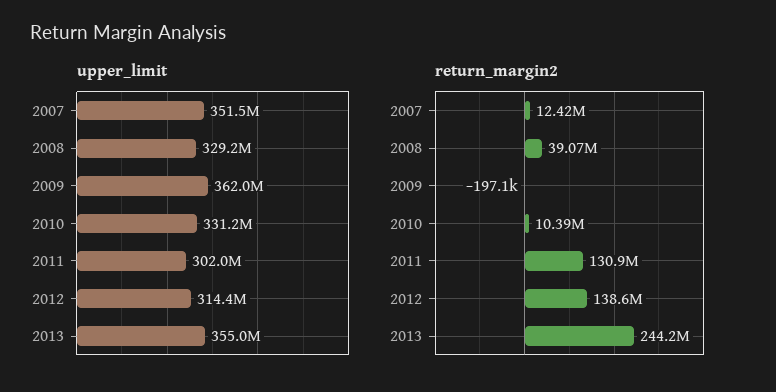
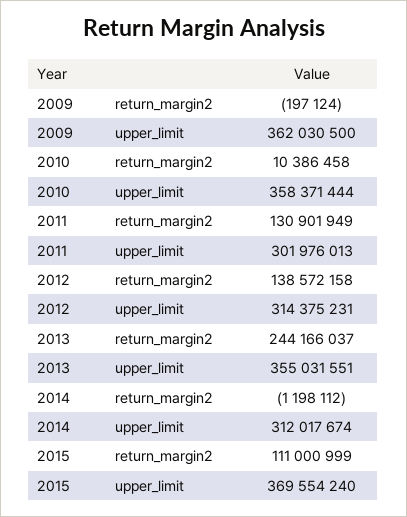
upper_limit, 2007: 351500000 -> none
upper_limit, 2008: 329200000 -> none
upper_limit, 2010: 331200000 -> 358371444
return_margin2, 2007: 12420000 -> none
return_margin2, 2008: 39070000 -> none
return_margin2, 2014: none -> -1198112
upper_limit, 2014: none -> 312017674
return_margin2, 2015: none -> 111000999
upper_limit, 2015: none -> 369554240

